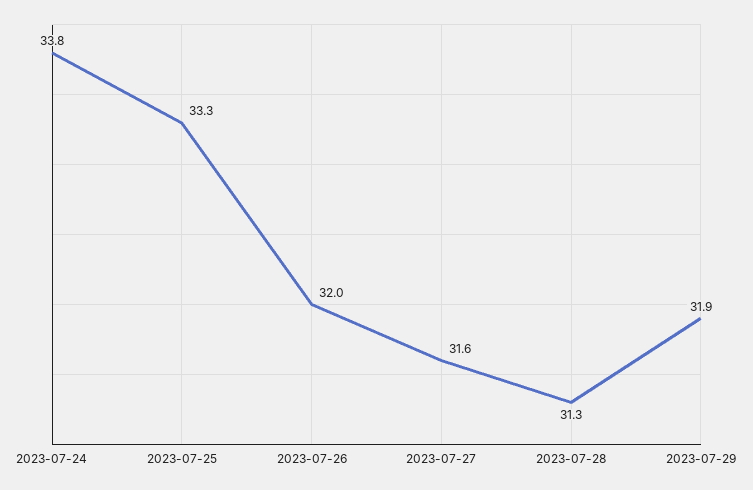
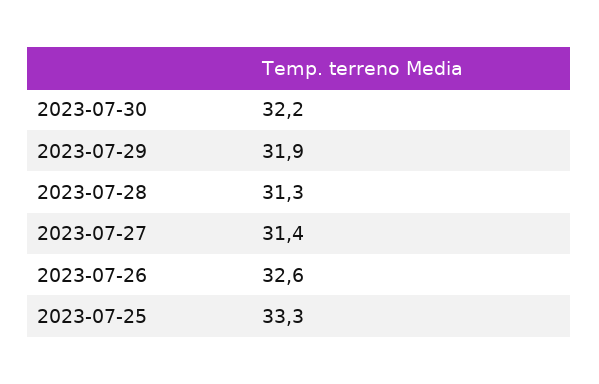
2023-07-24: 33.8 -> none
2023-07-26: 32 -> 32.6
2023-07-27: 31.6 -> 31.4
2023-07-30: none -> 32.2

